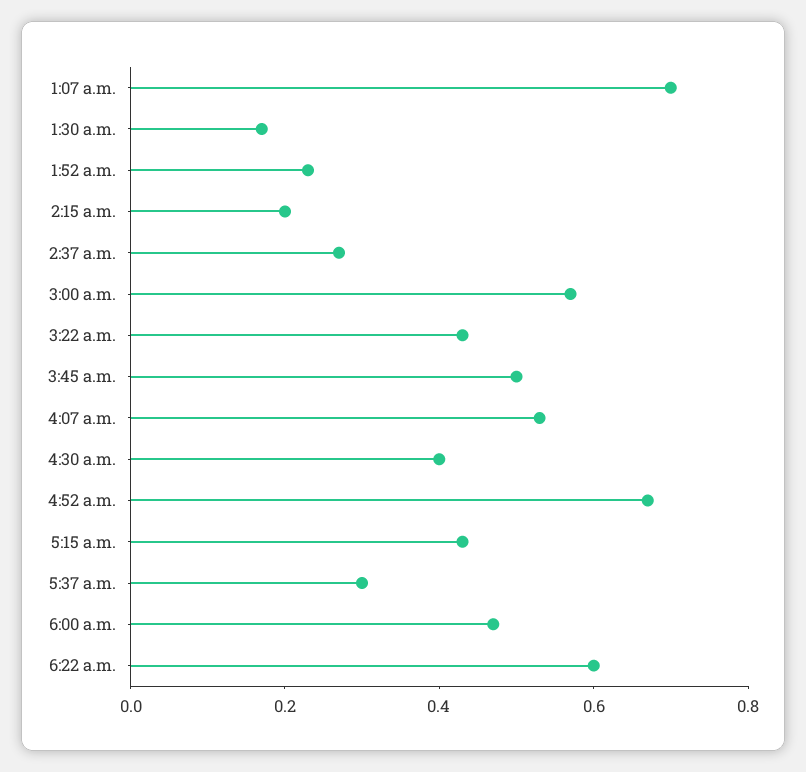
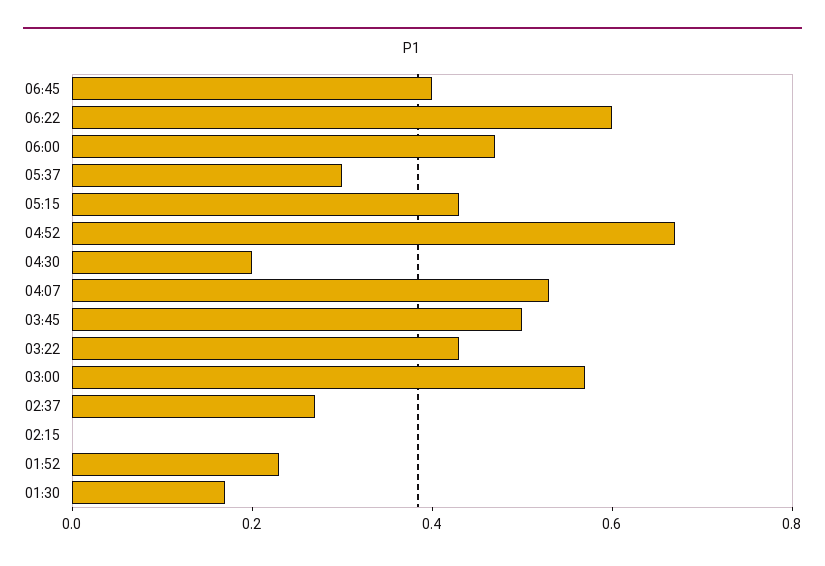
1:07 a.m.: 0.7 -> none
2:15 a.m.: 0.2 -> 0
4:30 a.m.: 0.4 -> 0.2
06:45: none -> 0.4

